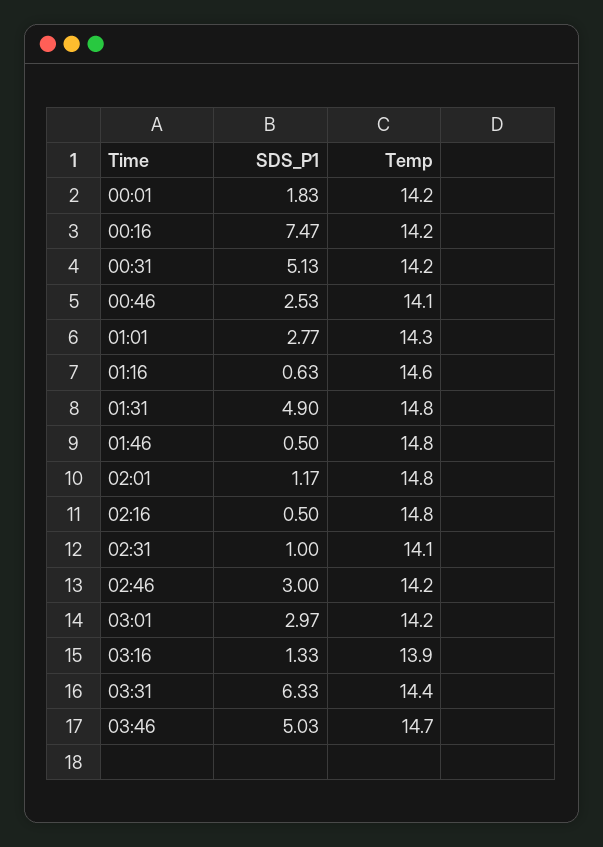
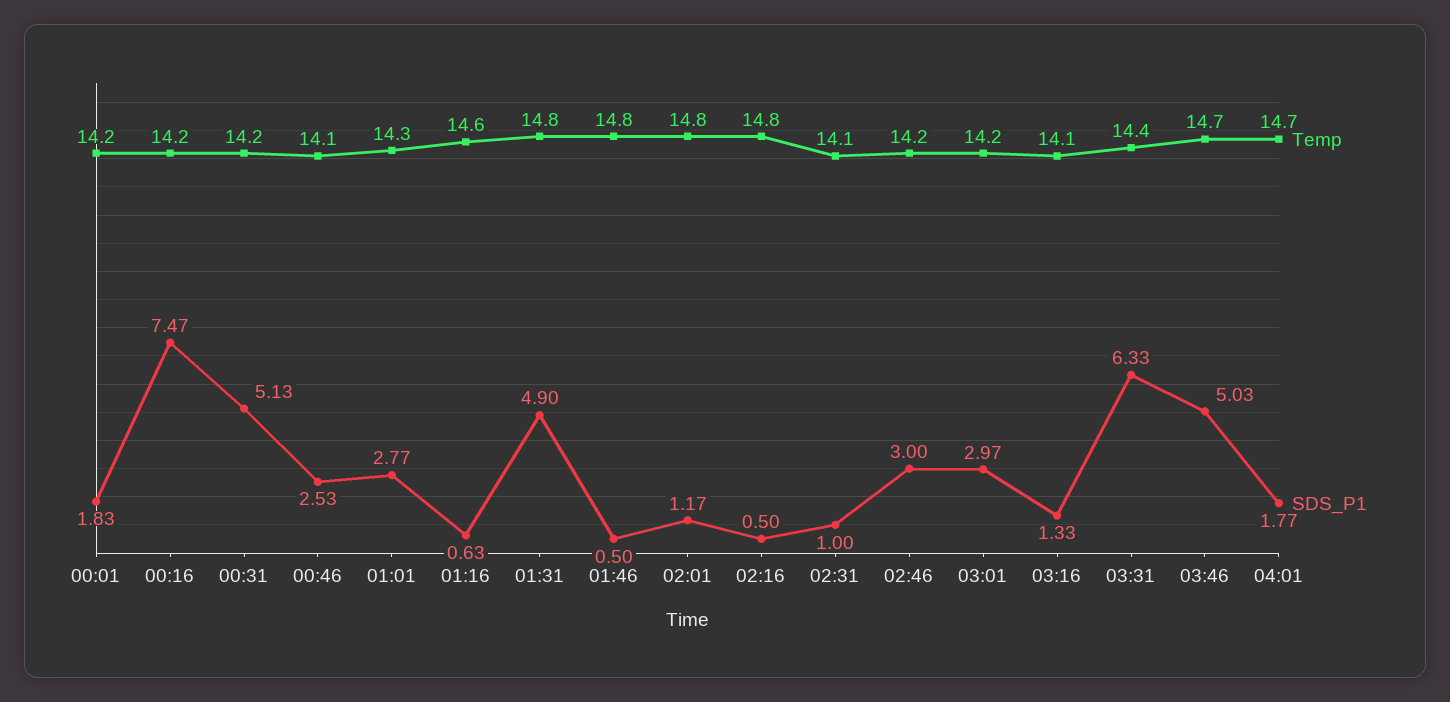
Temp, 03:16: 13.9 -> 14.1
Temp, 04:01: none -> 14.7
SDS_P1, 04:01: none -> 1.77

